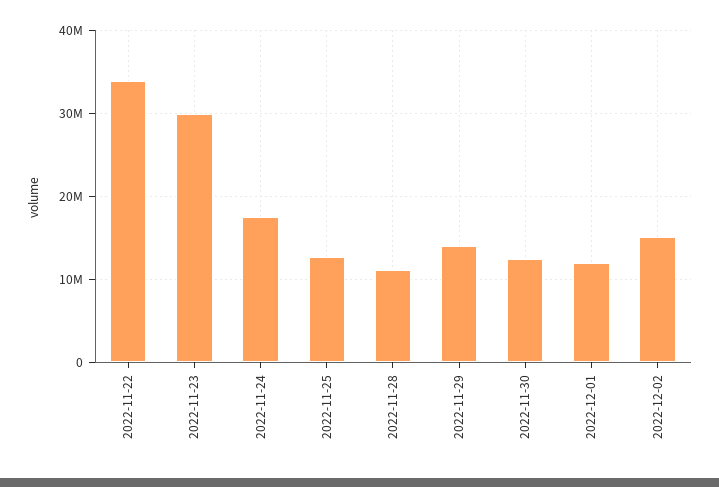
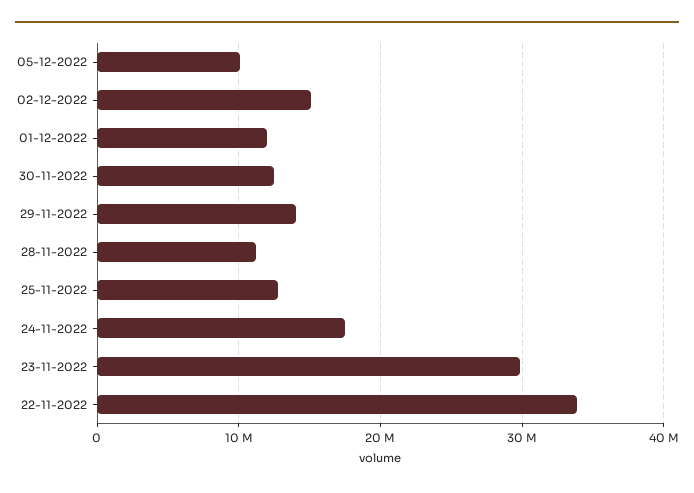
05-12-2022: none -> 10000000

